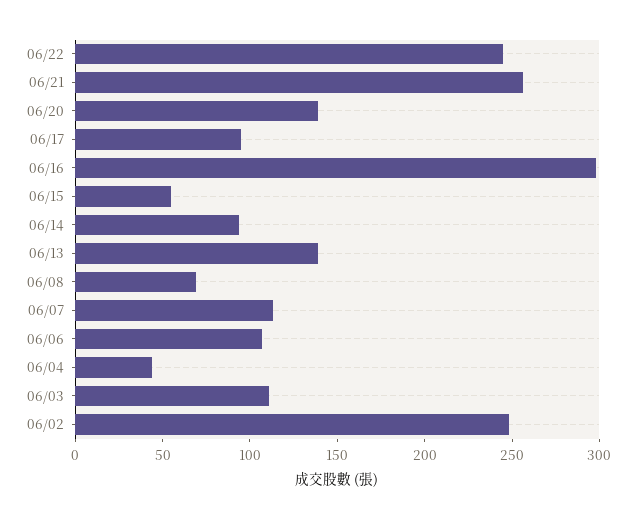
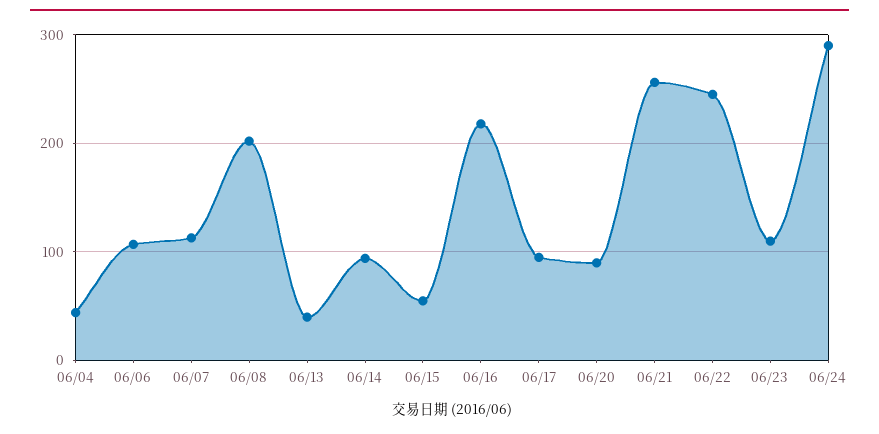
06/20: 140 -> 90
06/16: 300 -> 220
06/13: 140 -> 40
06/08: 70 -> 200
06/03: 110 -> none
06/02: 250 -> none
06/23: none -> 110
06/24: none -> 290

